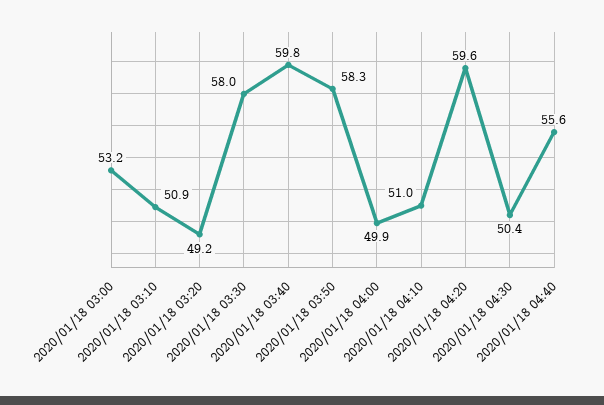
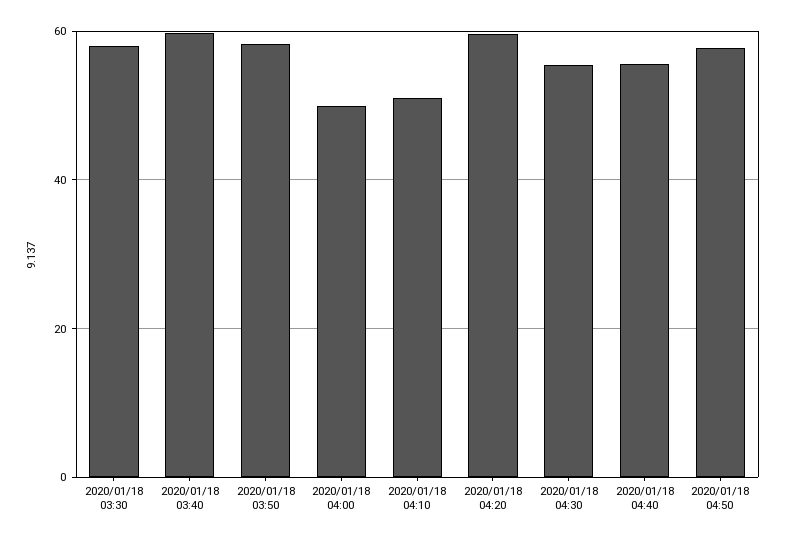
2020/01/18 03:00: 53.2 -> none
2020/01/18 03:10: 50.9 -> none
2020/01/18 03:20: 49.2 -> none
2020/01/18 04:30: 50.4 -> 56
2020/01/18 04:50: none -> 58

